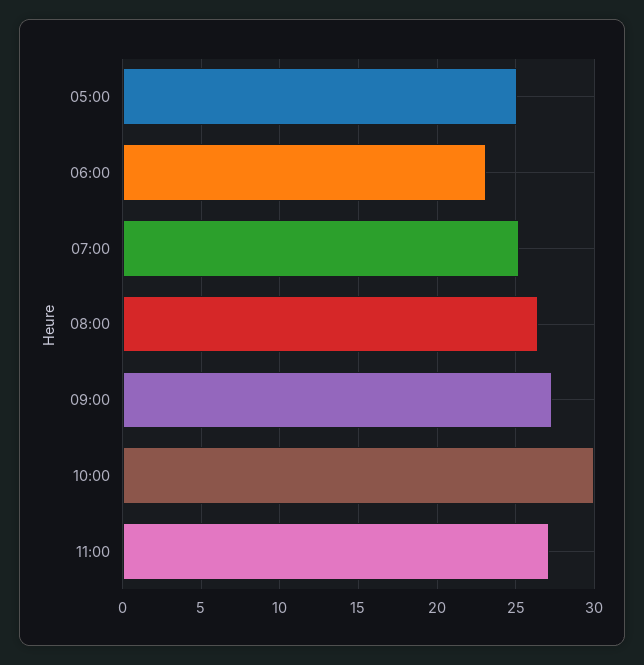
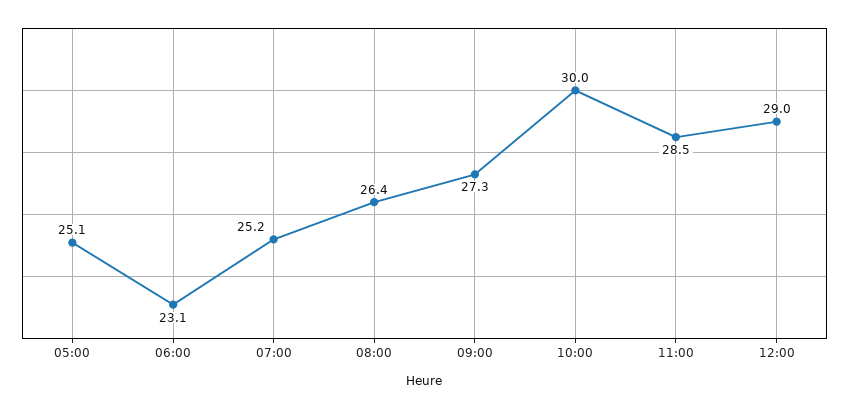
11:00: 27 -> 28.5
12:00: none -> 29

